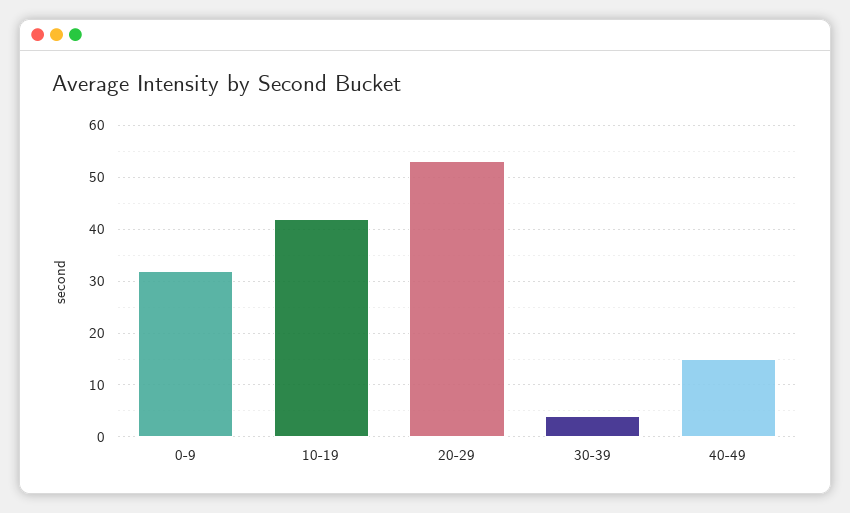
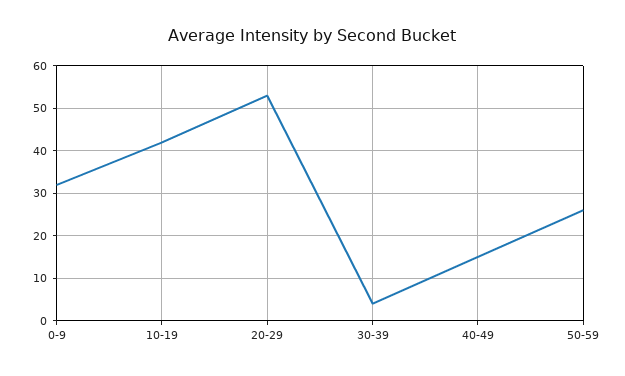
50-59: none -> 25

